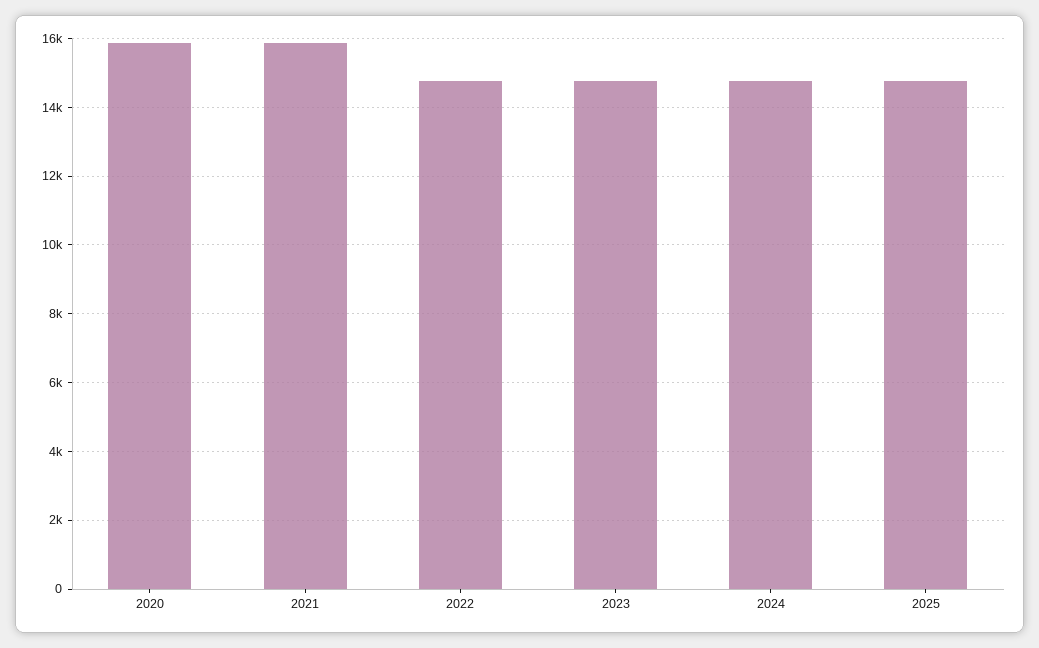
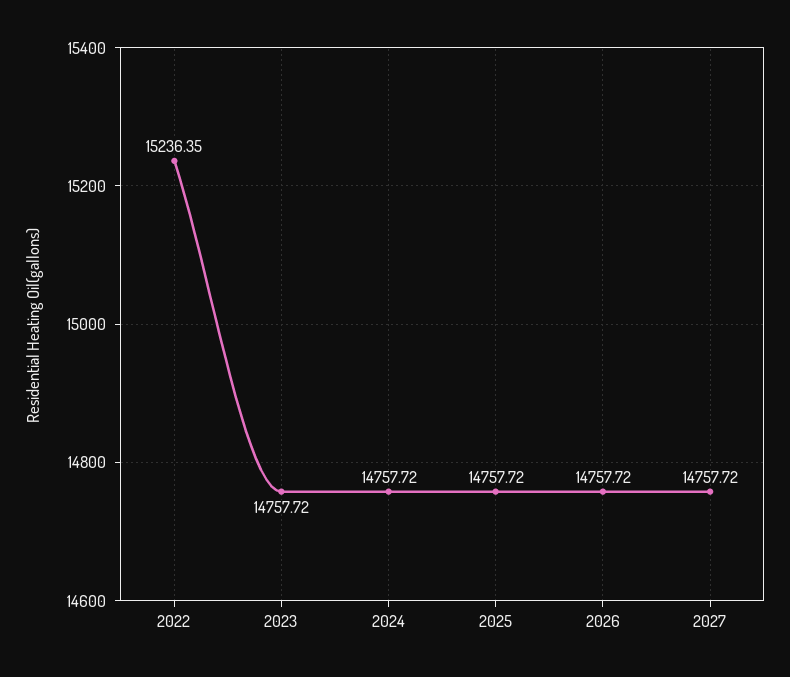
2020: 15800 -> none
2021: 15800 -> none
2022: 14800 -> 15236.35
2026: none -> 14757.72
2027: none -> 14757.72

